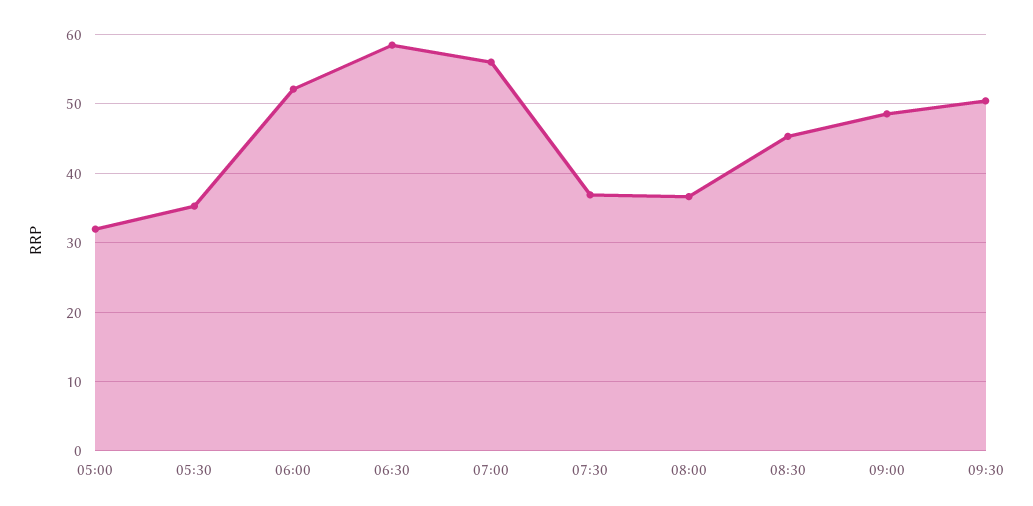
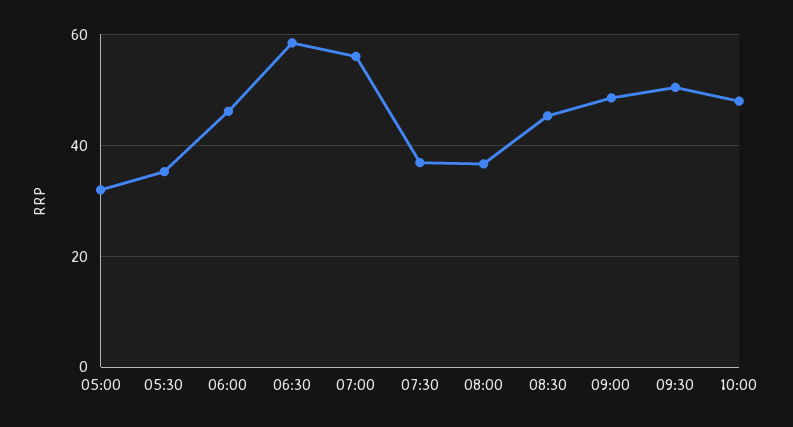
06:00: 52 -> 46
10:00: none -> 48

